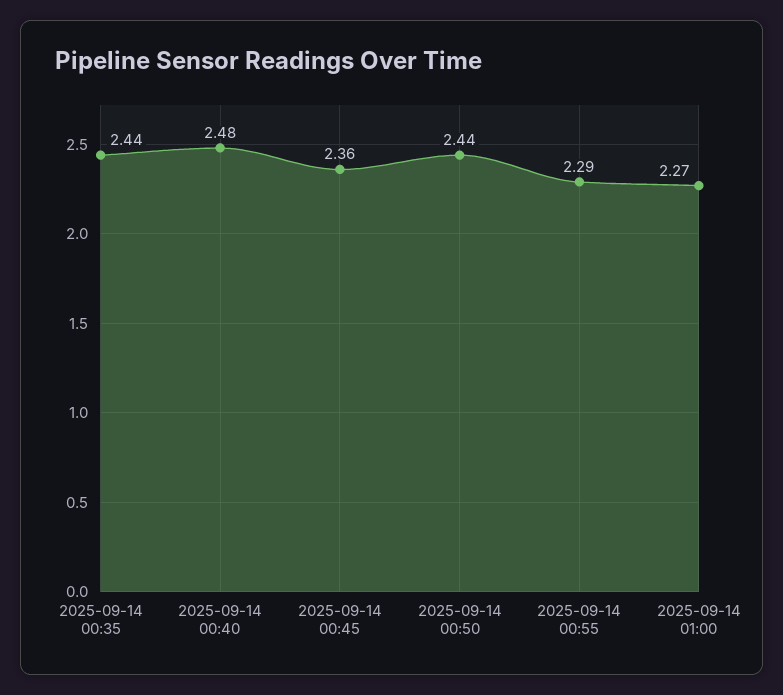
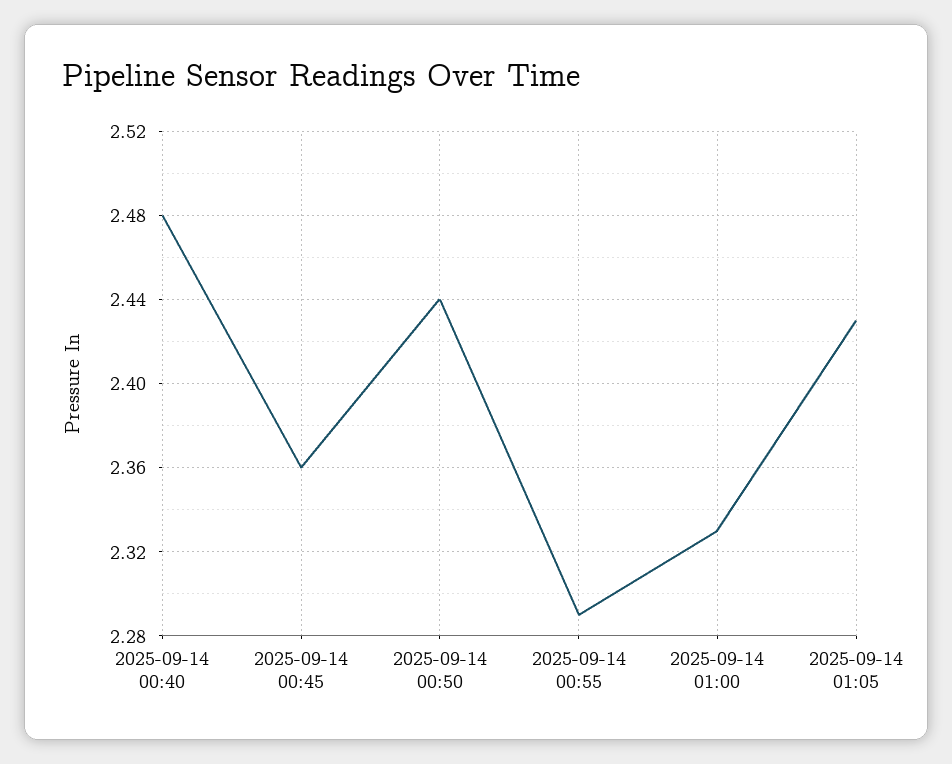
2025-09-14 00:35: 2.44 -> none
2025-09-14 01:00: 2.27 -> 2.33
2025-09-14 01:05: none -> 2.43

